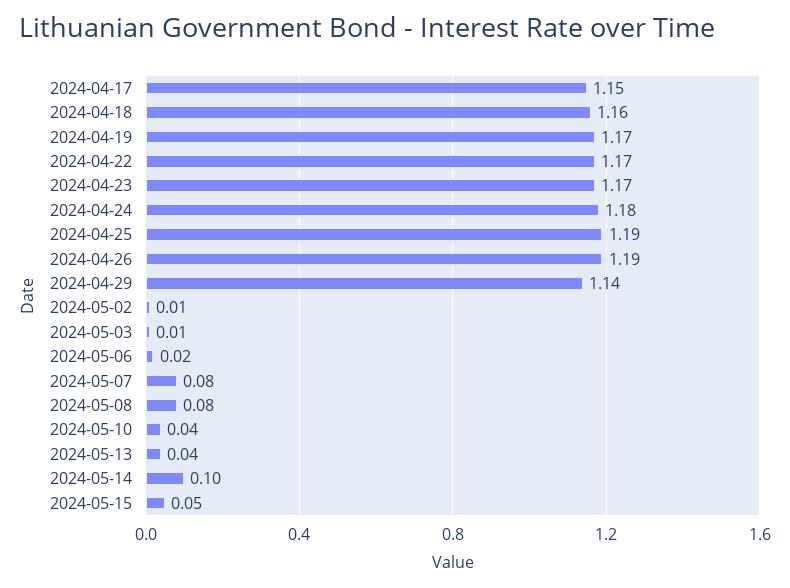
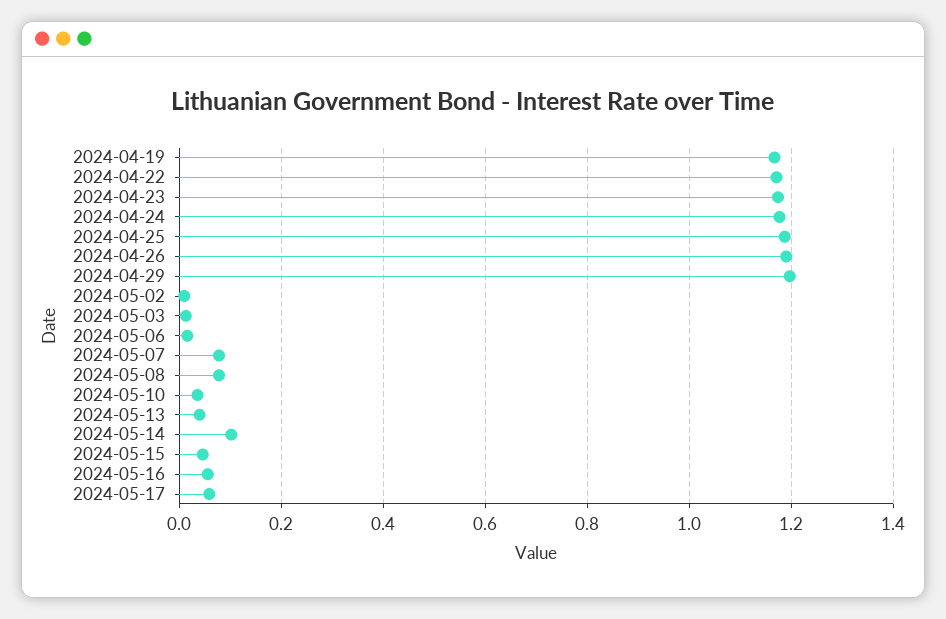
2024-04-17: 1.15 -> none
2024-04-18: 1.16 -> none
2024-04-29: 1.14 -> 1.2
2024-05-16: none -> 0.06
2024-05-17: none -> 0.06

